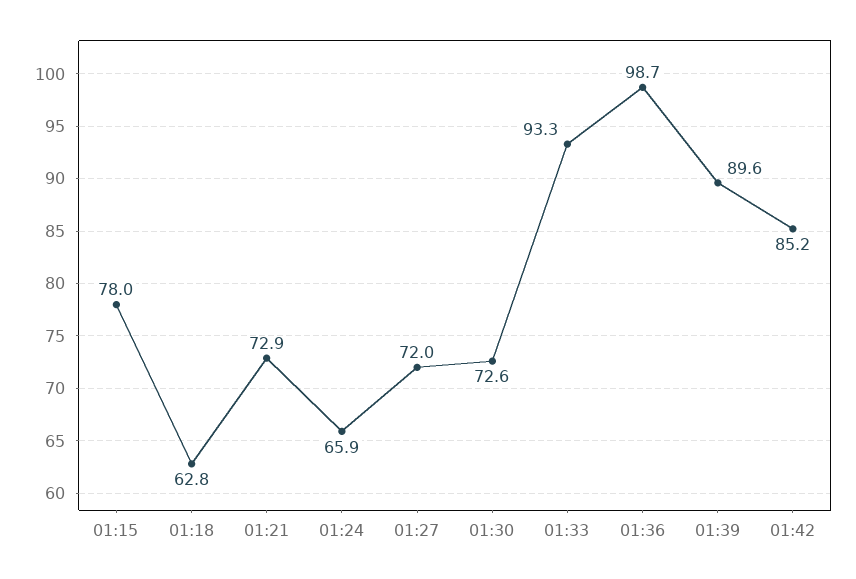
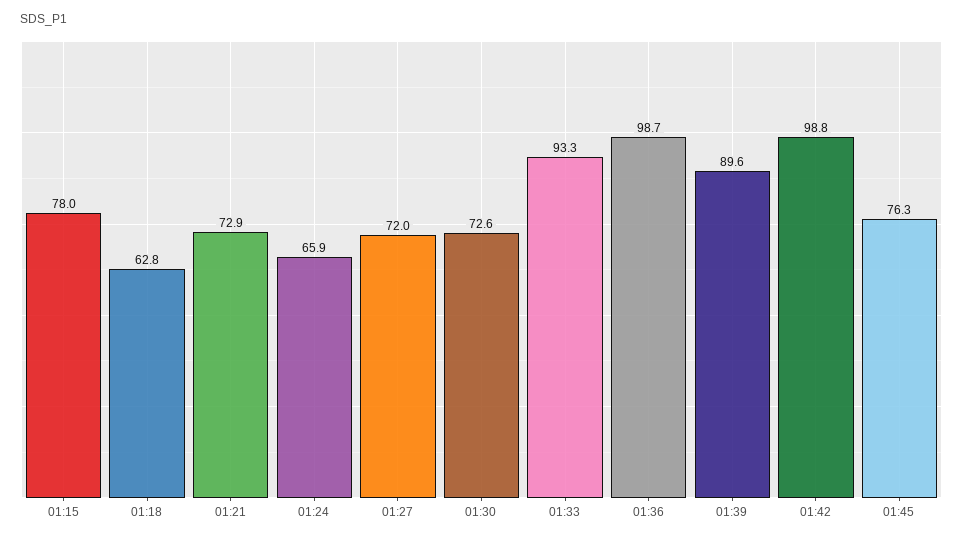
01:42: 85.2 -> 98.8
01:45: none -> 76.3

